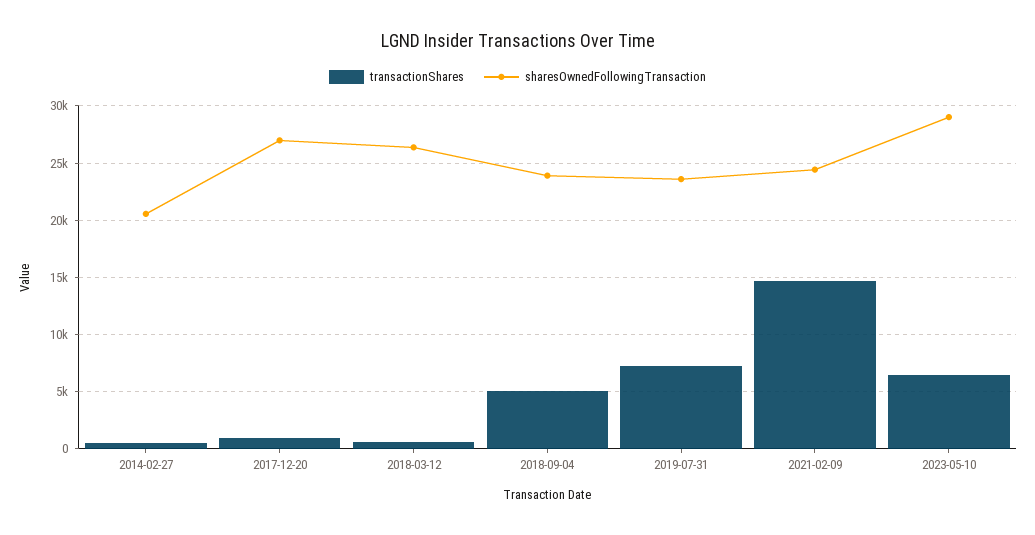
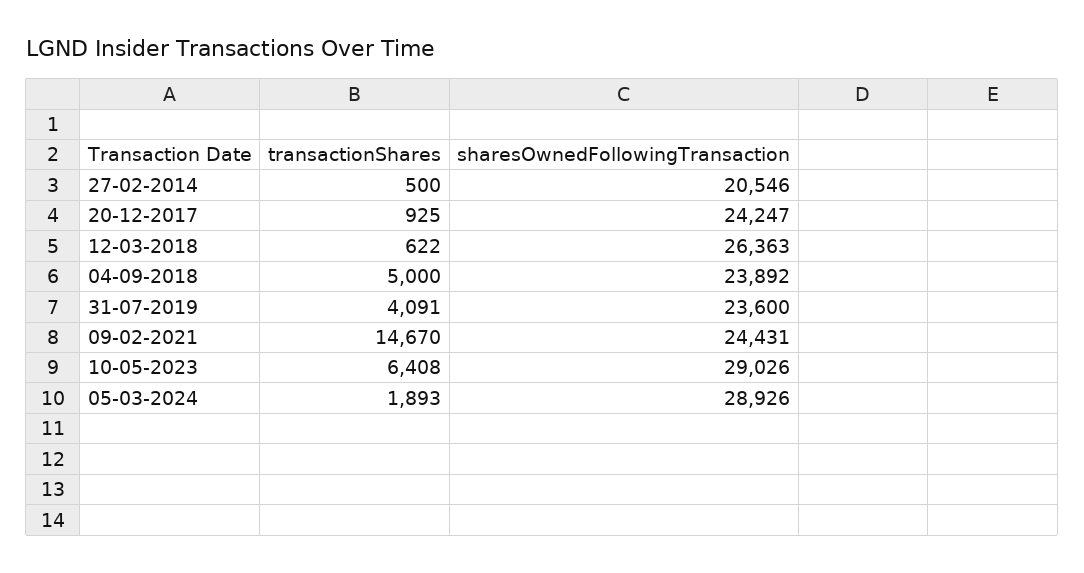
sharesOwnedFollowingTransaction, 2017-12-20: 27000 -> 24247
transactionShares, 2019-07-31: 7000 -> 4091
transactionShares, 05-03-2024: none -> 1893
sharesOwnedFollowingTransaction, 05-03-2024: none -> 28926

